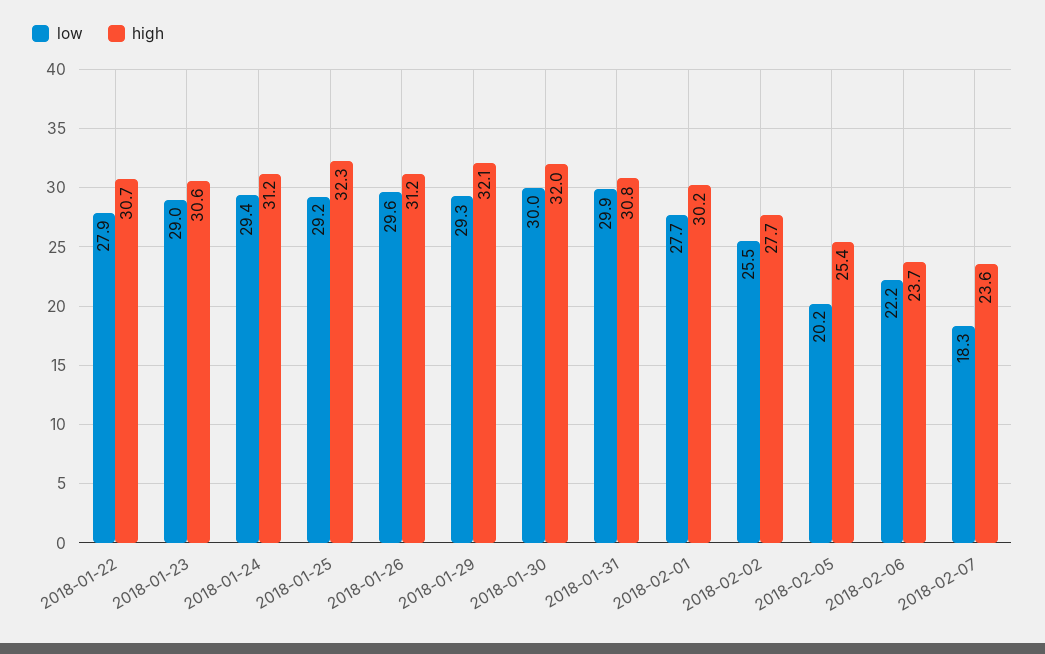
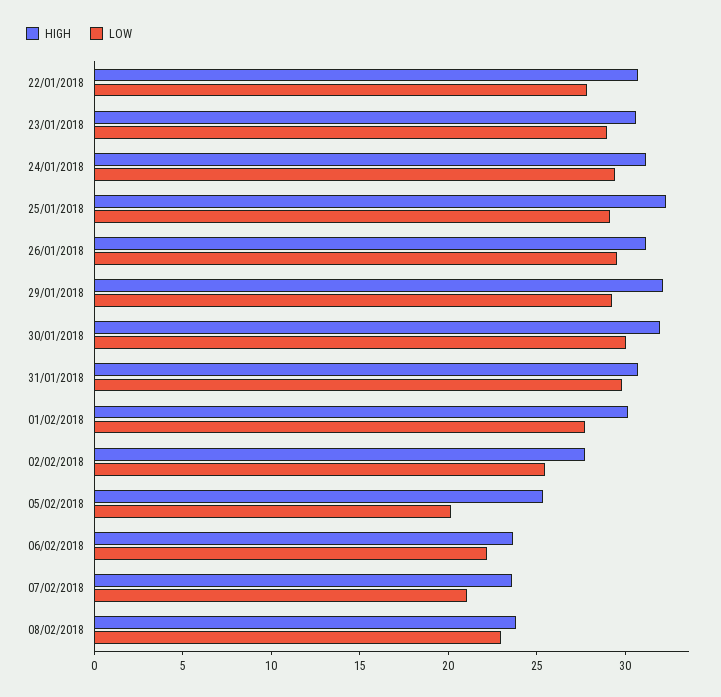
low, 2018-02-07: 18.3 -> 21
high, 08/02/2018: none -> 24
low, 08/02/2018: none -> 23

